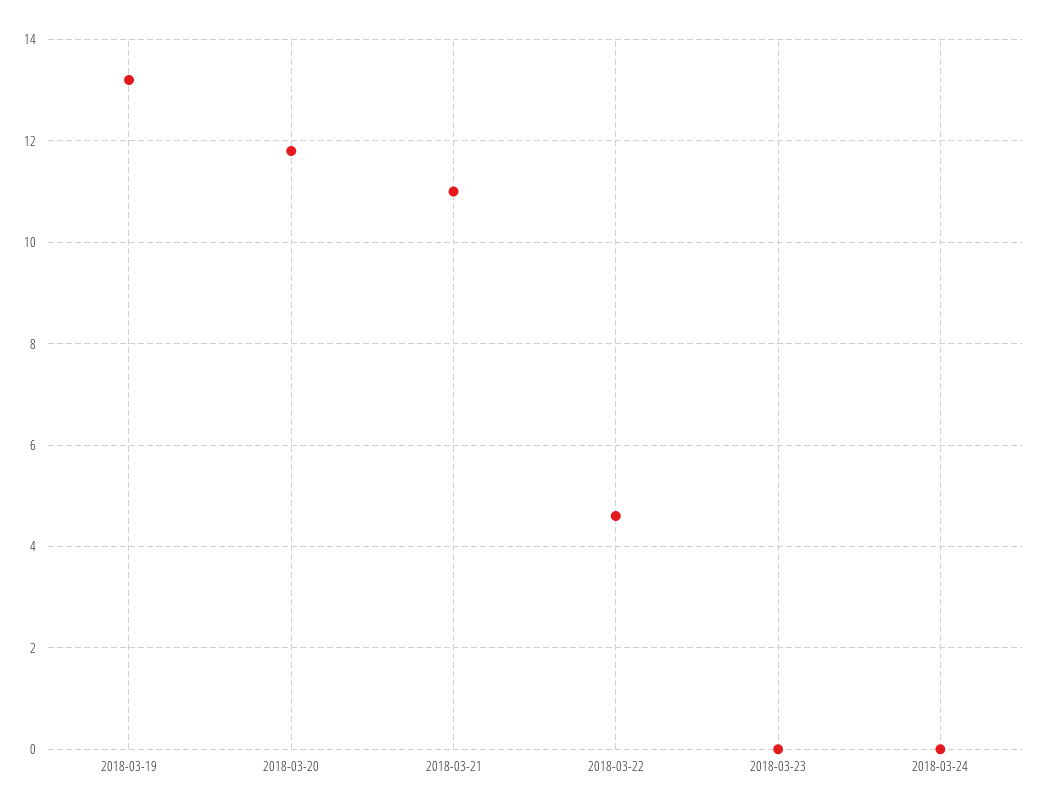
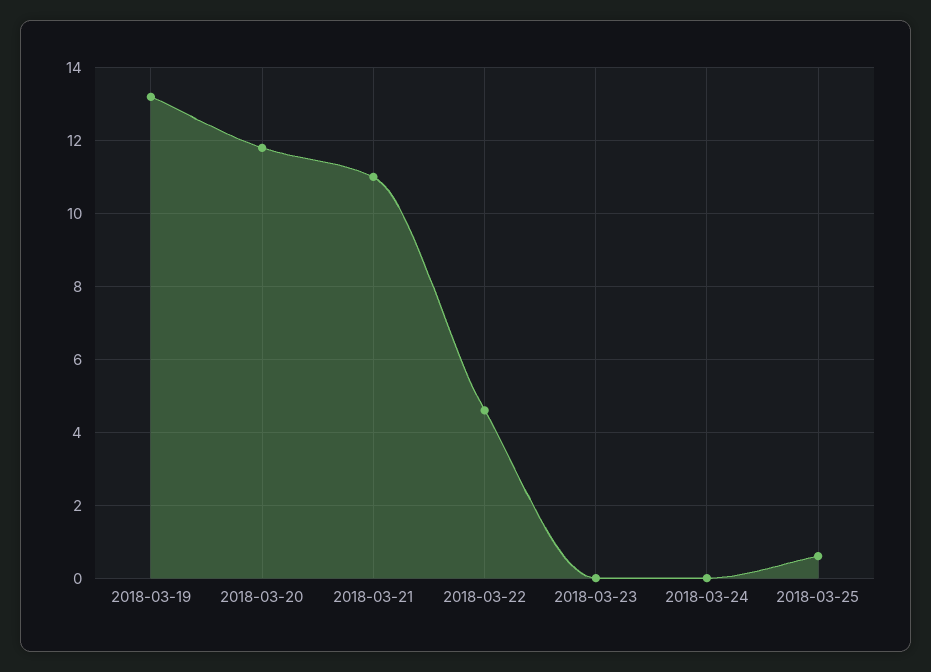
2018-03-25: none -> 0.5

